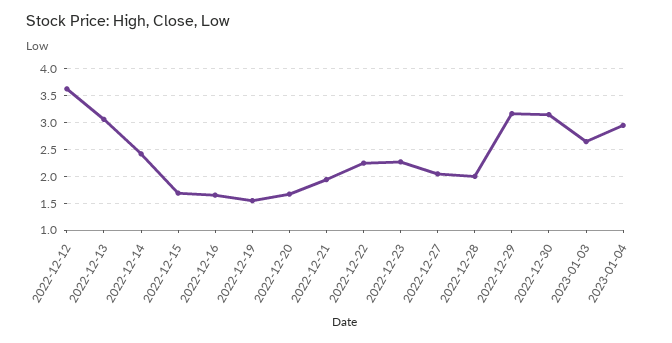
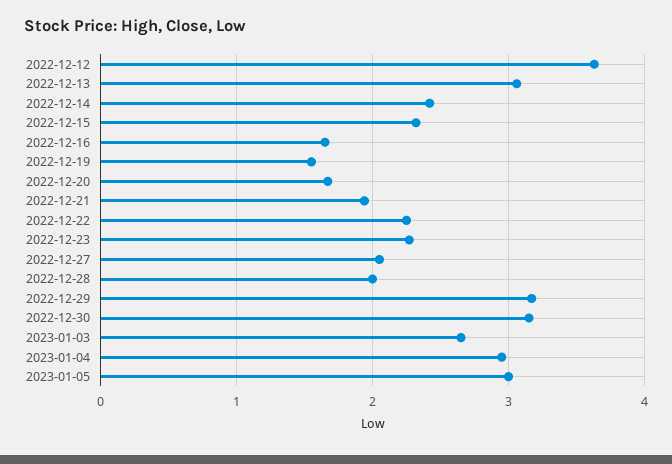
2022-12-15: 1.75 -> 2.3
2023-01-05: none -> 3

